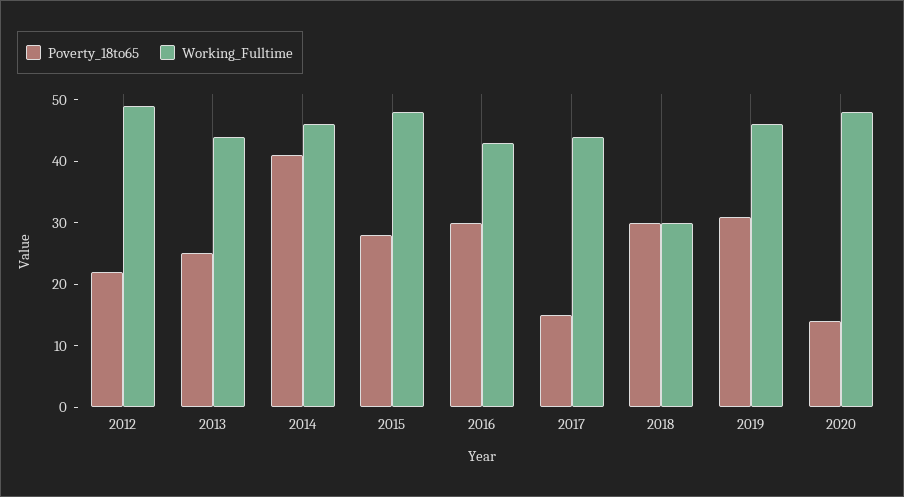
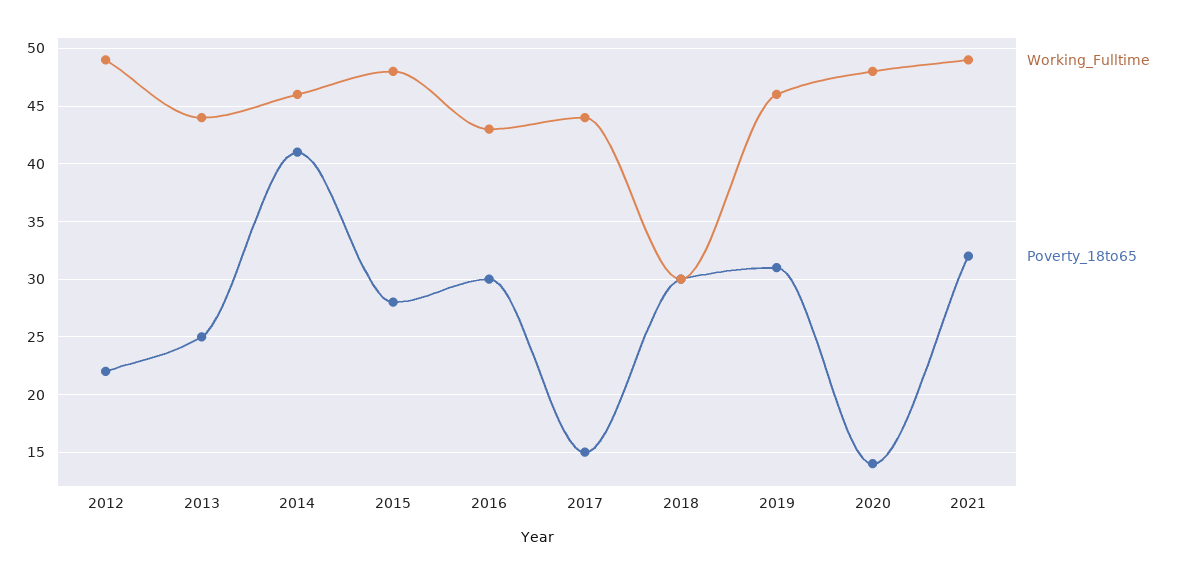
Working_Fulltime, 2021: none -> 49
Poverty_18to65, 2021: none -> 32

